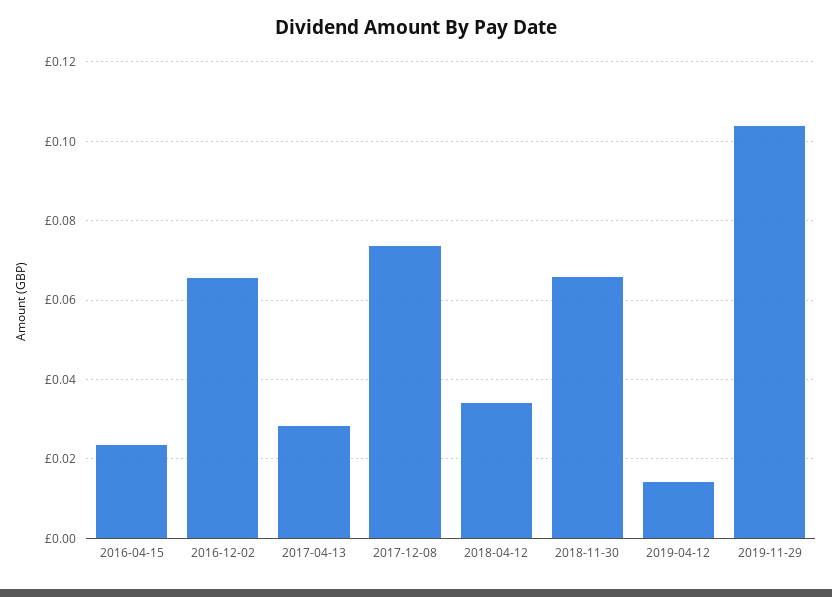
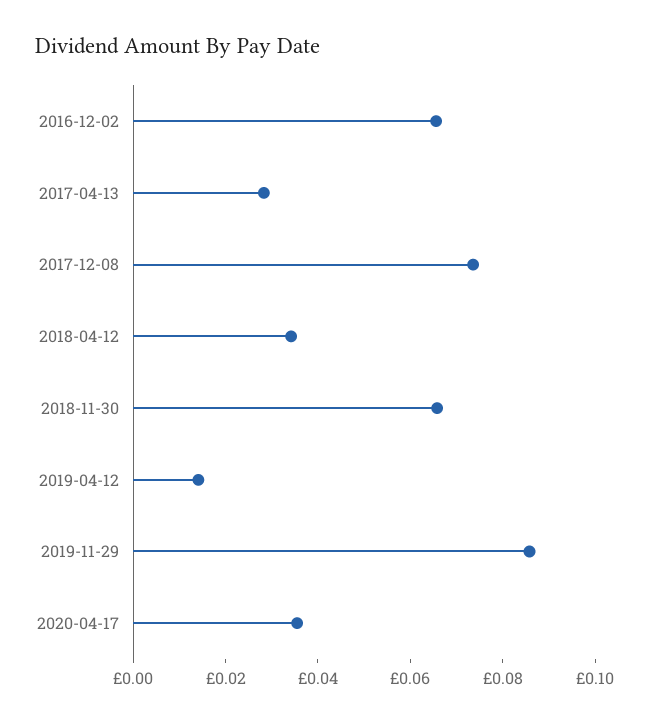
2016-04-15: 0.024 -> none
2019-11-29: 0.104 -> 0.085
2020-04-17: none -> 0.035

